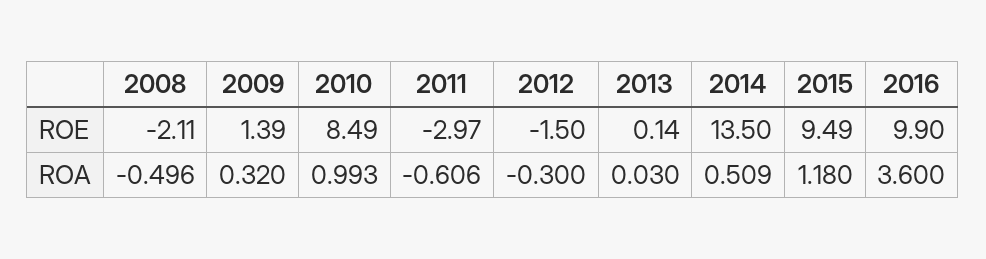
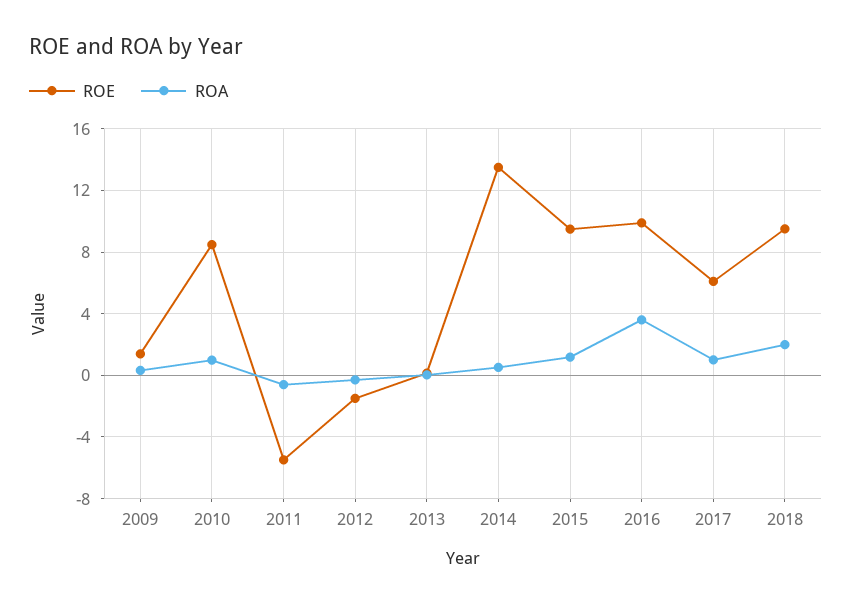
ROE, 2008: -2.11 -> none
ROE, 2011: -2.97 -> -5.5
ROA, 2008: -0.496 -> none
ROE, 2017: none -> 6
ROA, 2017: none -> 1
ROE, 2018: none -> 9.5
ROA, 2018: none -> 2

